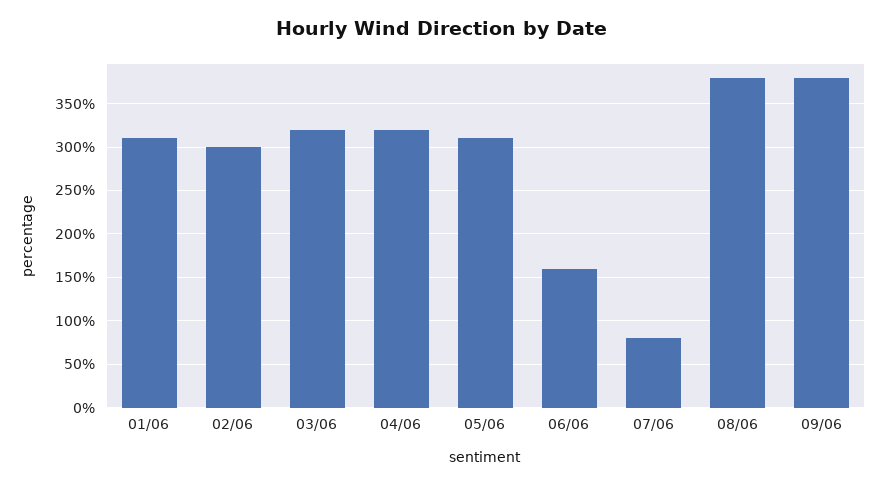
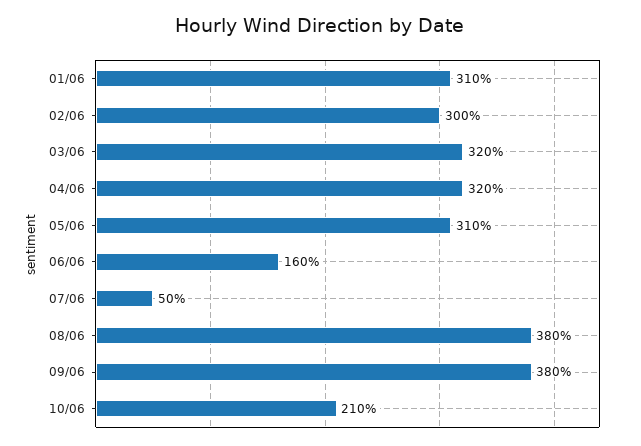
07/06: 80 -> 50
10/06: none -> 210

